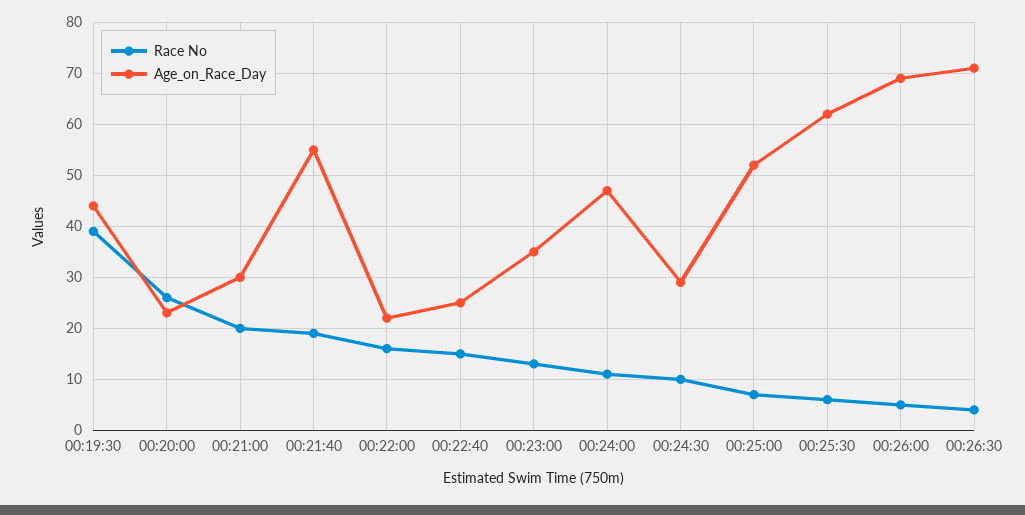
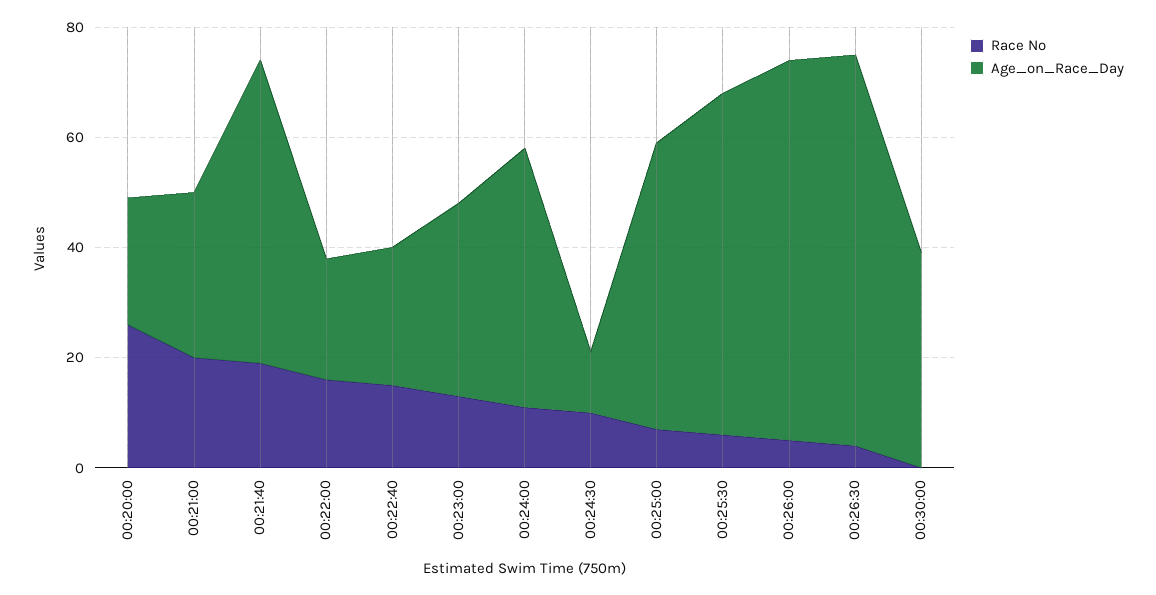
Race No, 00:19:30: 40 -> none
Age_on_Race_Day, 00:19:30: 45 -> none
Age_on_Race_Day, 00:24:30: 30 -> 10
Race No, 00:30:00: none -> 0
Age_on_Race_Day, 00:30:00: none -> 40

